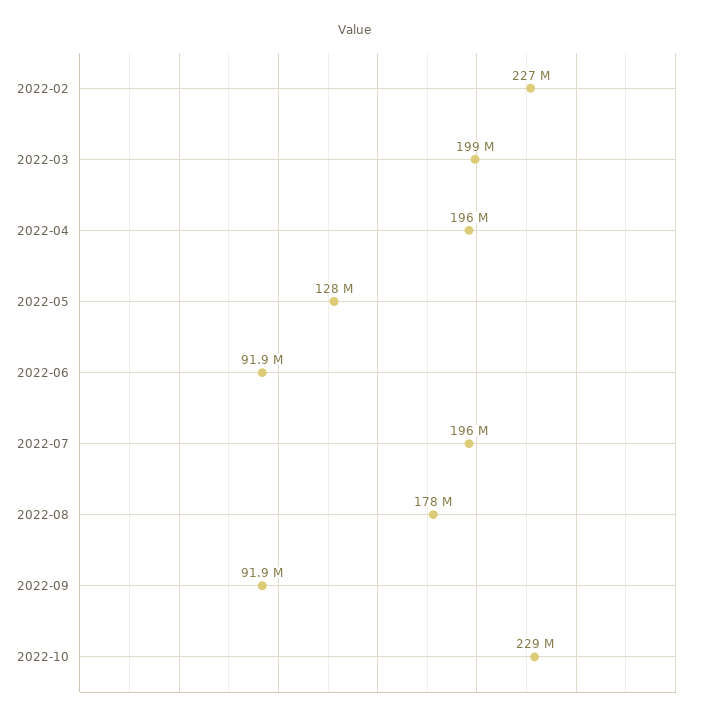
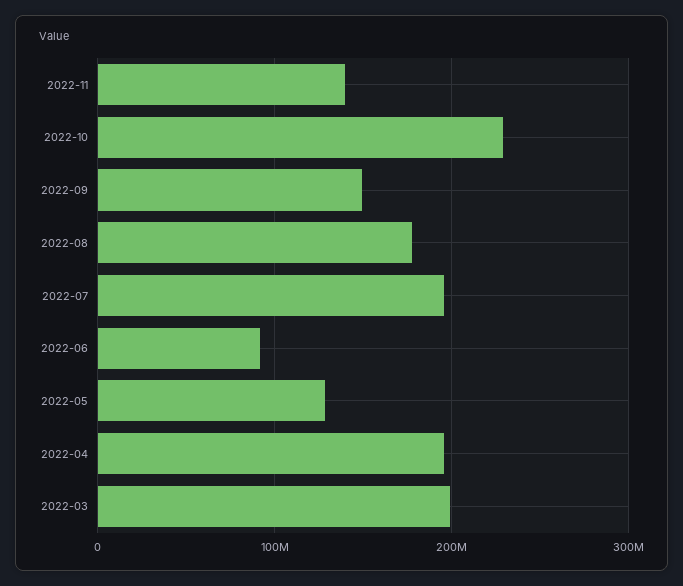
2022-02: 227000000 -> none
2022-09: 91900000 -> 150000000
2022-11: none -> 140000000

